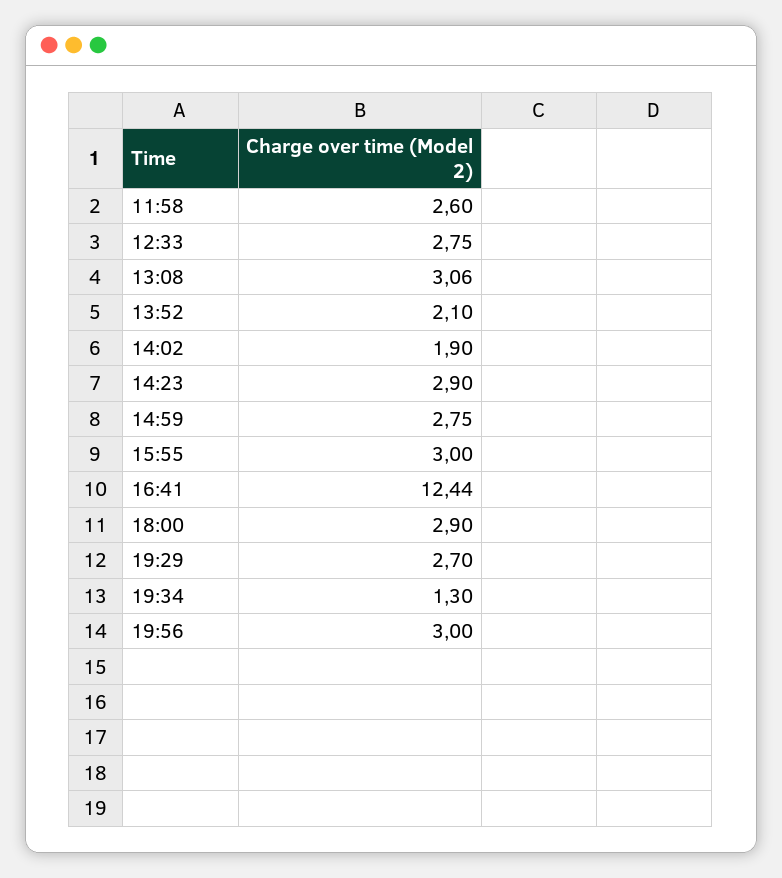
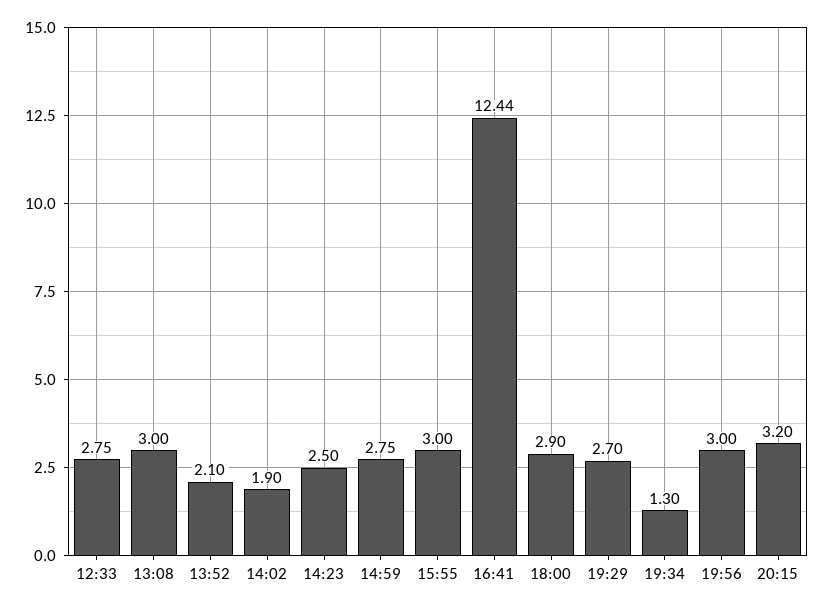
11:58: 2.6 -> none
13:08: 3.06 -> 3
14:23: 2.9 -> 2.5
20:15: none -> 3.2

